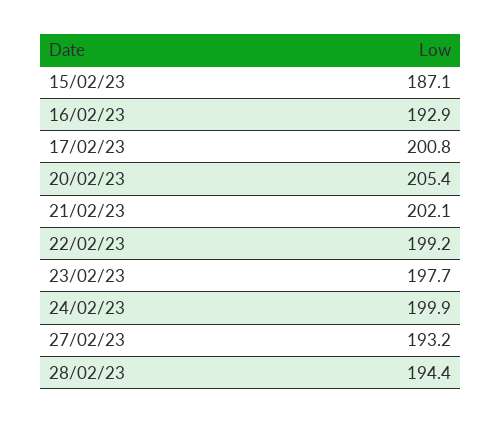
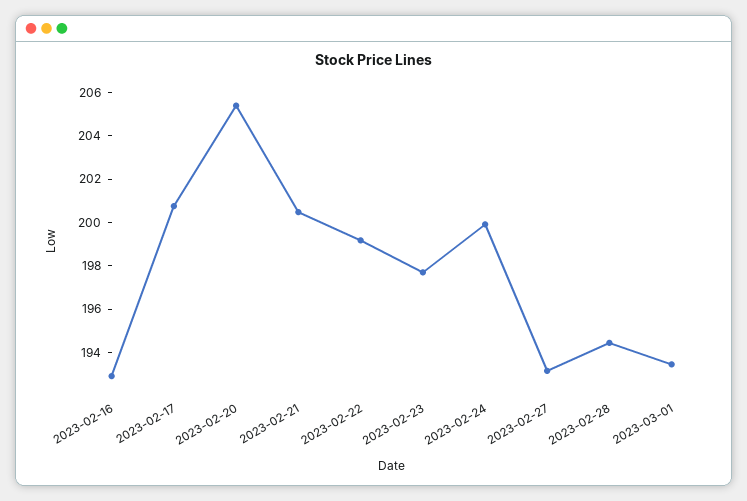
15/02/23: 187.1 -> none
21/02/23: 202.1 -> 200.5
2023-03-01: none -> 193.5

